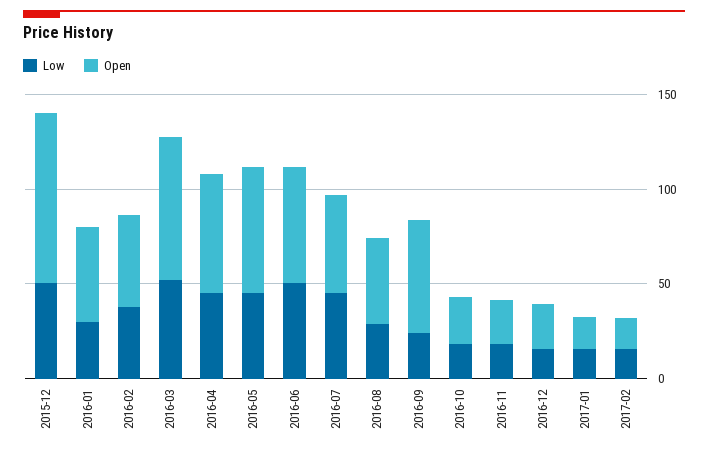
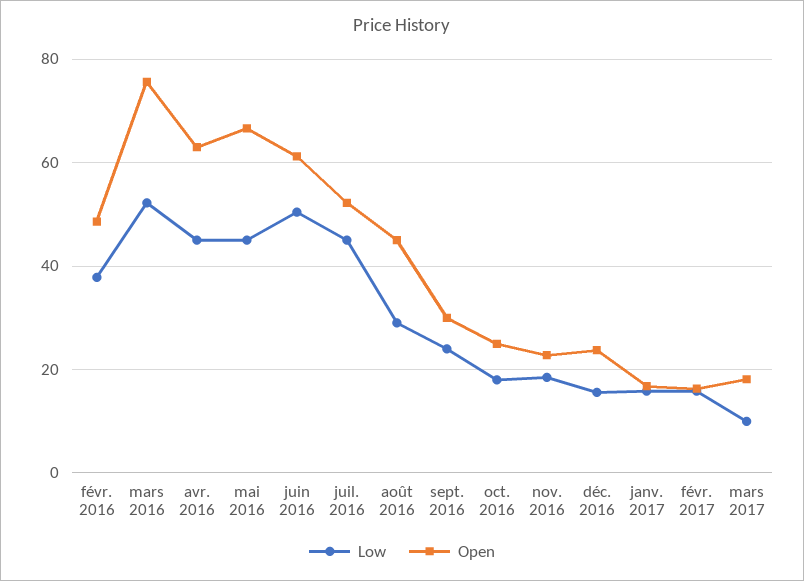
Low, 2015-12: 50 -> none
Open, 2015-12: 90 -> none
Low, 2016-01: 30 -> none
Open, 2016-01: 50 -> none
Open, 2016-09: 60 -> 30
Low, mars 2017: none -> 10
Open, mars 2017: none -> 18

